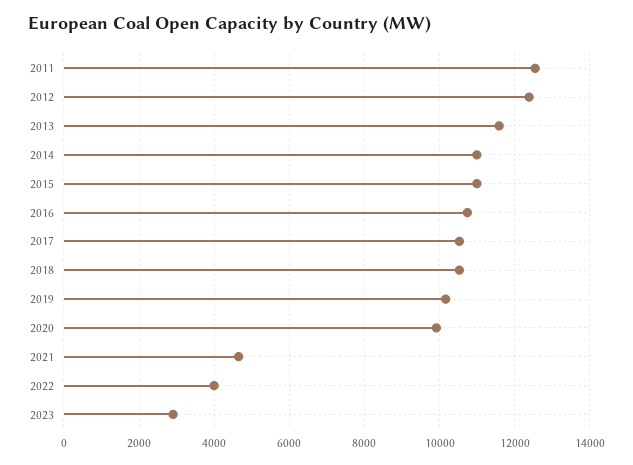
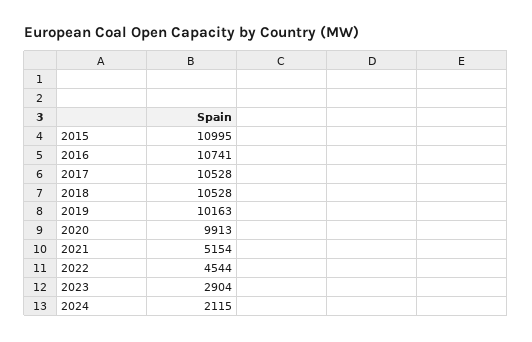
2011: 12600 -> none
2012: 12400 -> none
2013: 11600 -> none
2014: 11000 -> none
2021: 4600 -> 5154
2022: 4000 -> 4544
2024: none -> 2115

